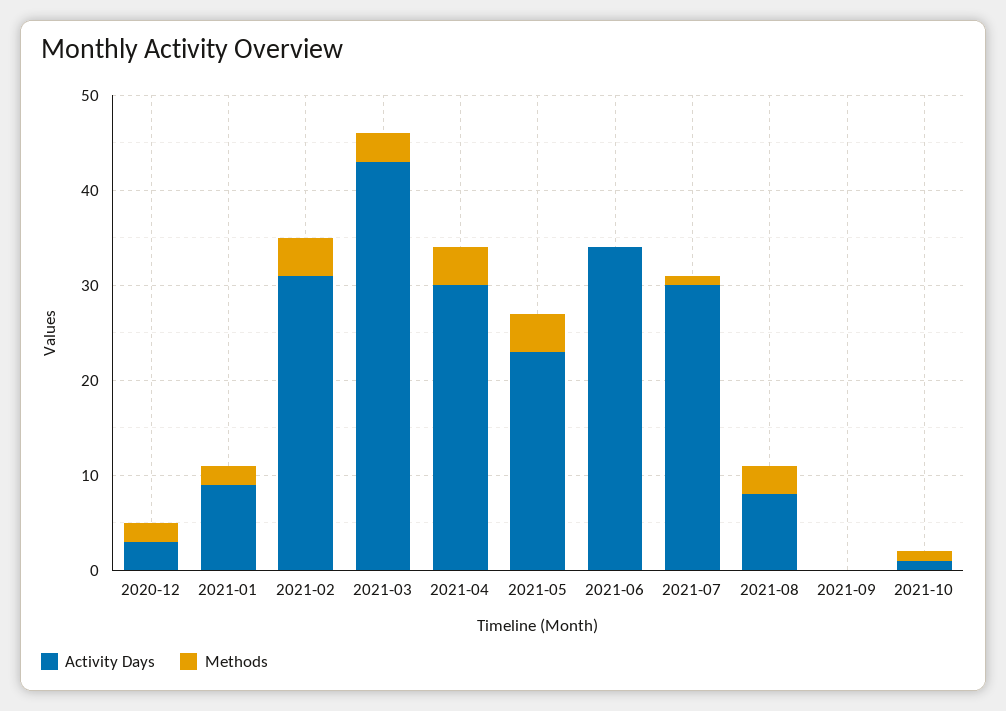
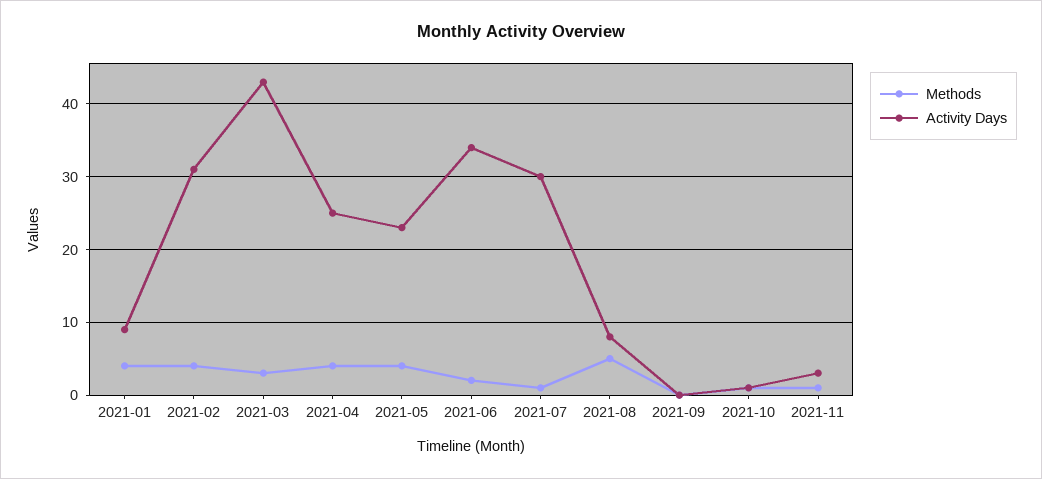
Activity Days, 2020-12: 3 -> none
Methods, 2020-12: 2 -> none
Methods, 2021-01: 2 -> 4
Activity Days, 2021-04: 30 -> 25
Methods, 2021-06: 0 -> 2
Methods, 2021-08: 3 -> 5
Methods, 2021-11: none -> 1
Activity Days, 2021-11: none -> 3

